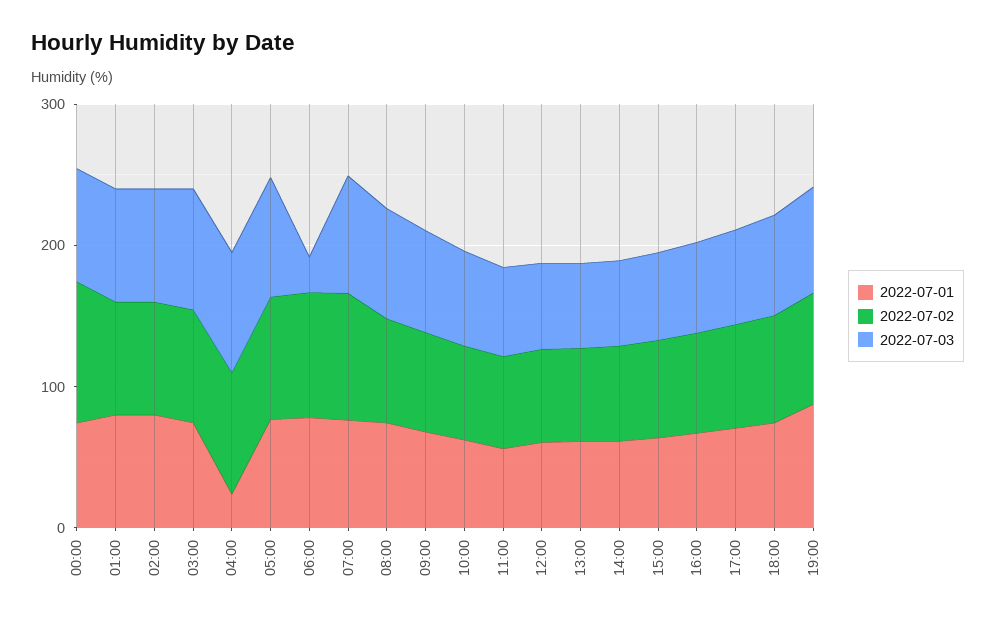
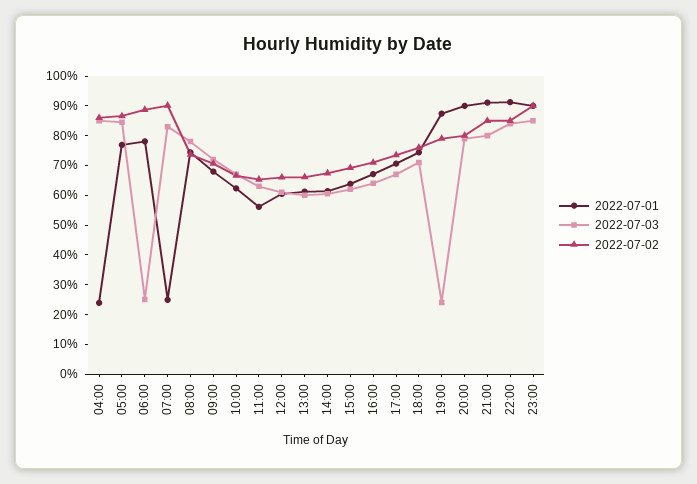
2022-07-01, 00:00: 80 -> none
2022-07-02, 00:00: 100 -> none
2022-07-03, 00:00: 80 -> none
2022-07-01, 01:00: 80 -> none
2022-07-02, 01:00: 80 -> none
2022-07-03, 01:00: 80 -> none
2022-07-01, 02:00: 80 -> none
2022-07-02, 02:00: 80 -> none
2022-07-03, 02:00: 80 -> none
2022-07-01, 03:00: 80 -> none
2022-07-02, 03:00: 80 -> none
2022-07-03, 03:00: 80 -> none
2022-07-01, 07:00: 80 -> 25
2022-07-03, 19:00: 80 -> 25
2022-07-01, 20:00: none -> 90
2022-07-03, 20:00: none -> 80
2022-07-02, 20:00: none -> 80
2022-07-01, 21:00: none -> 90
2022-07-03, 21:00: none -> 80
2022-07-02, 21:00: none -> 85
2022-07-01, 22:00: none -> 90
2022-07-03, 22:00: none -> 85
2022-07-02, 22:00: none -> 85
2022-07-01, 23:00: none -> 90
2022-07-03, 23:00: none -> 85
2022-07-02, 23:00: none -> 90

